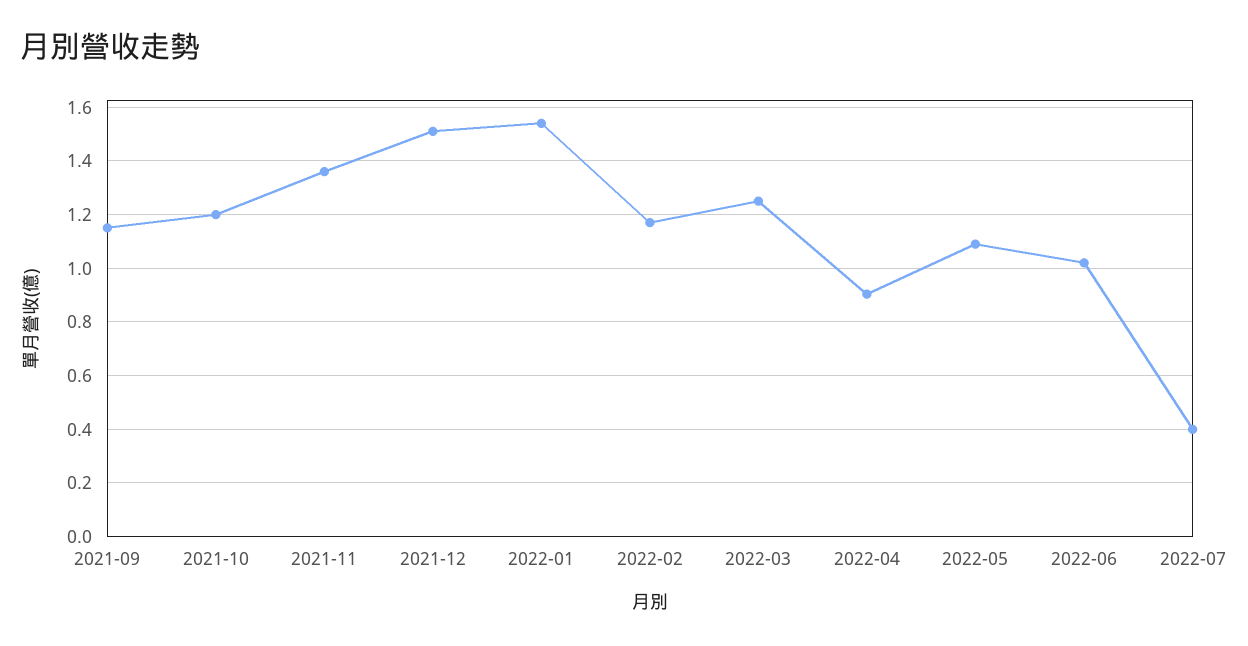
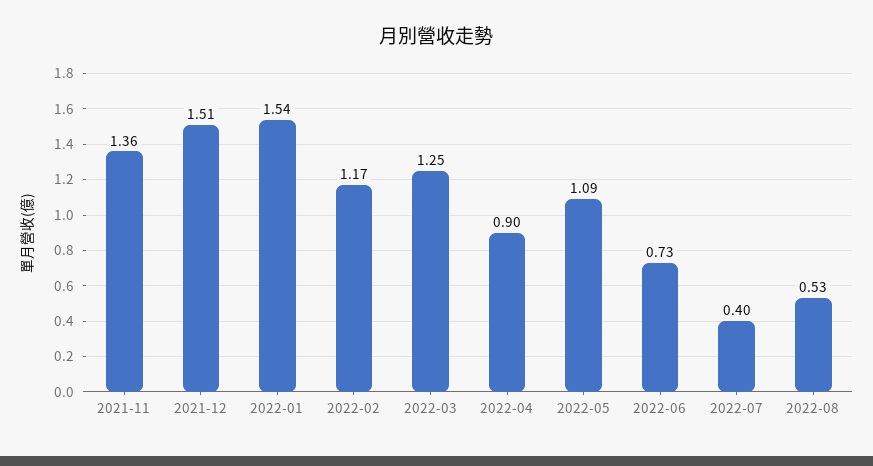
2021-09: 1.15 -> none
2021-10: 1.2 -> none
2022-06: 1.025 -> 0.73
2022-08: none -> 0.53

